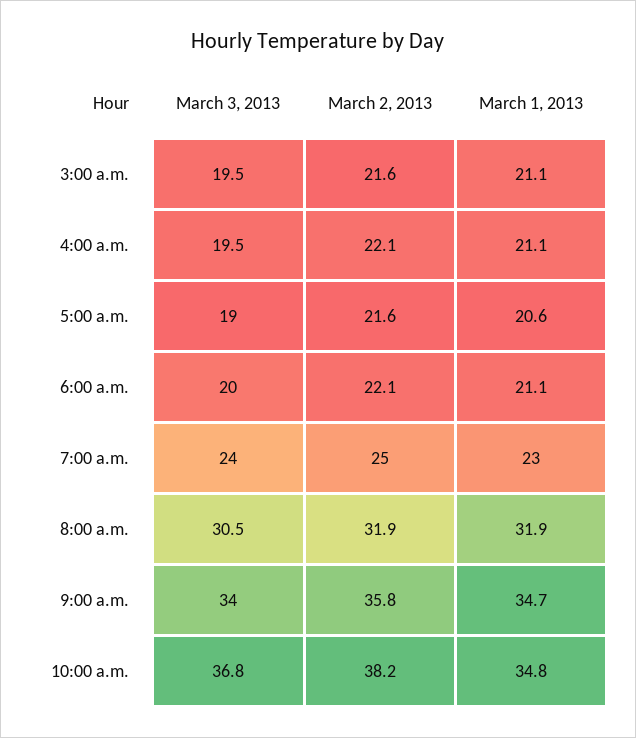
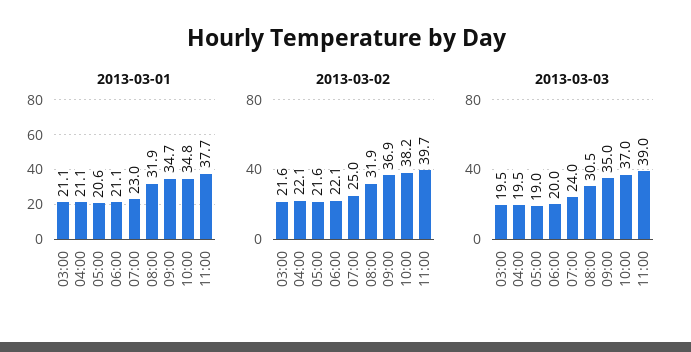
March 3, 2013, 9:00 a.m.: 34 -> 35
March 2, 2013, 9:00 a.m.: 35.8 -> 36.9
March 3, 2013, 10:00 a.m.: 36.8 -> 37
March 1, 2013, 11:00: none -> 37.7
March 2, 2013, 11:00: none -> 39.7
March 3, 2013, 11:00: none -> 39

